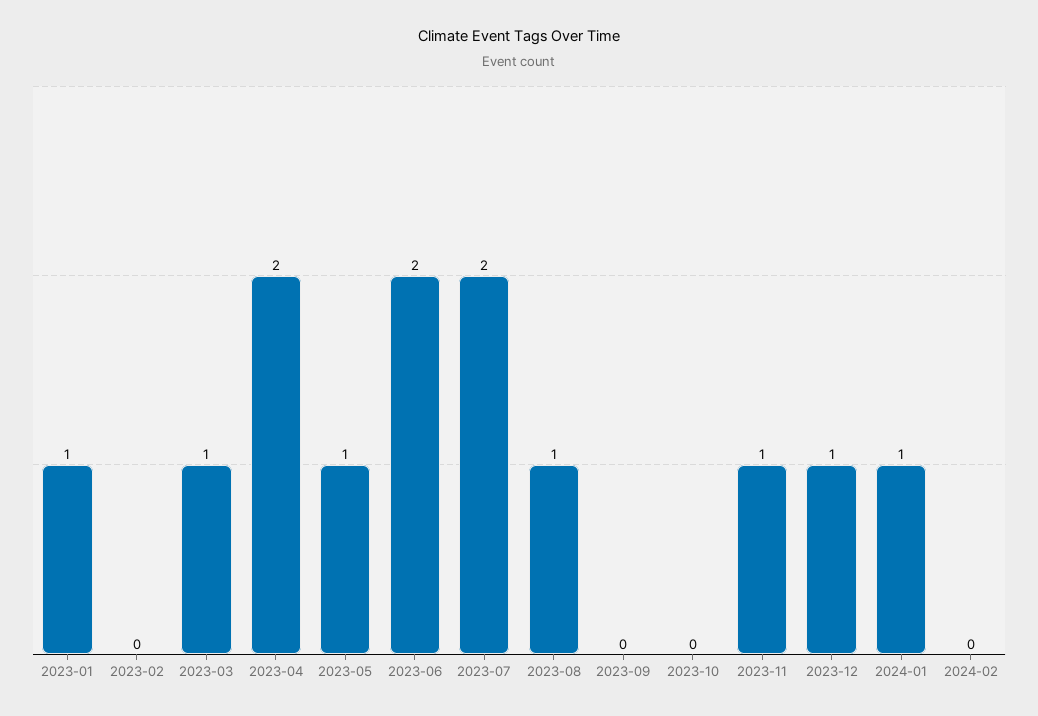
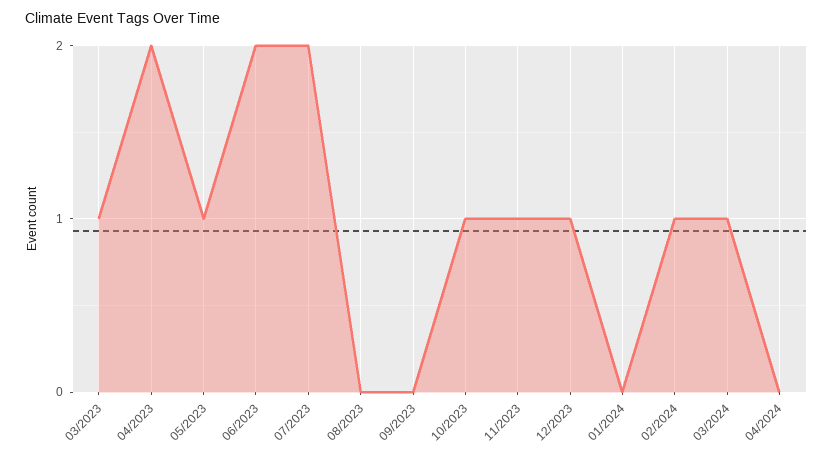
2023-01: 1 -> none
2023-02: 0 -> none
2023-08: 1 -> 0
2023-10: 0 -> 1
2024-01: 1 -> 0
2024-02: 0 -> 1
03/2024: none -> 1
04/2024: none -> 0

